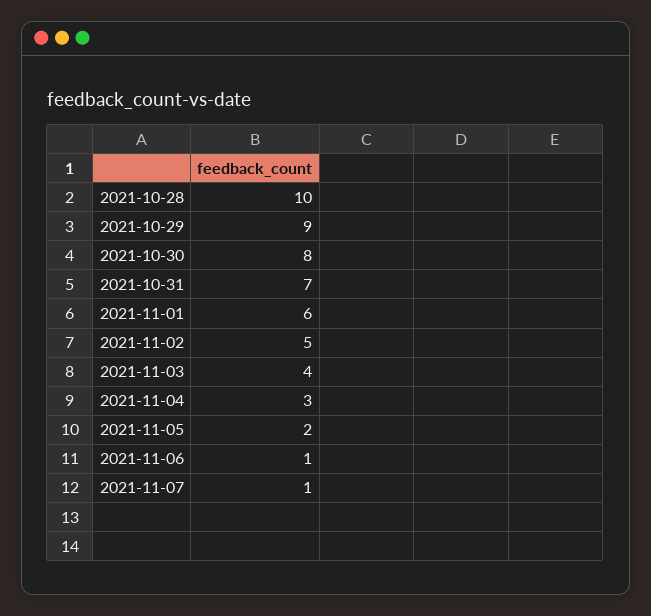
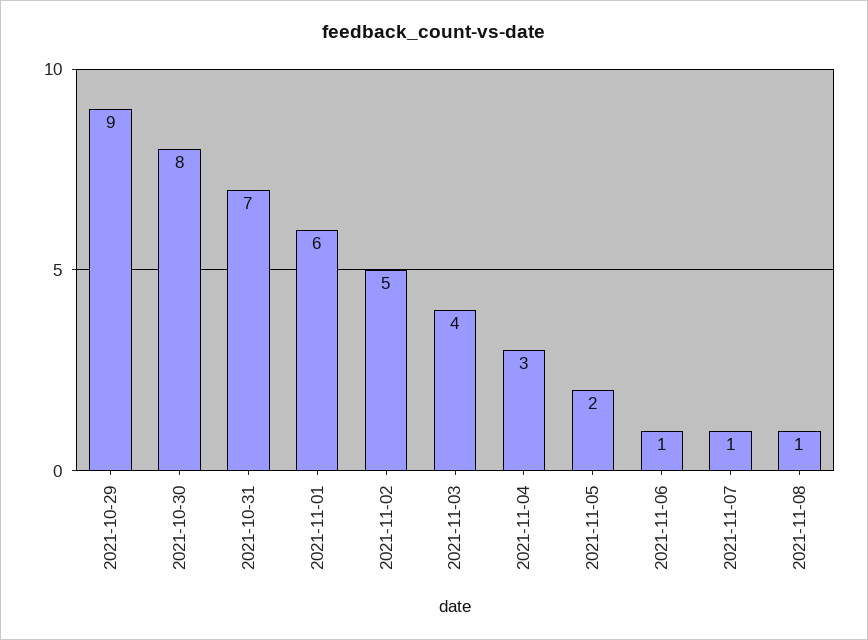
2021-10-28: 10 -> none
2021-11-08: none -> 1

